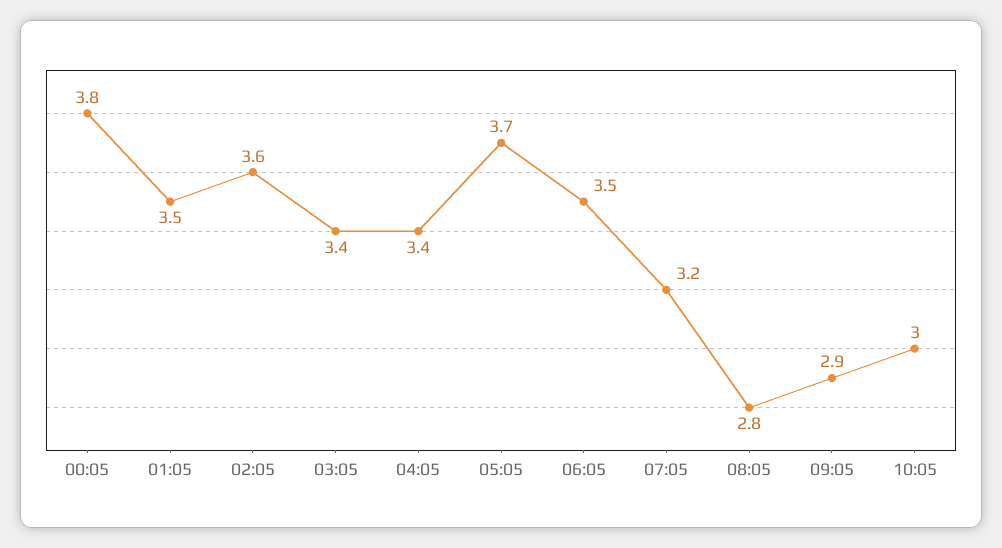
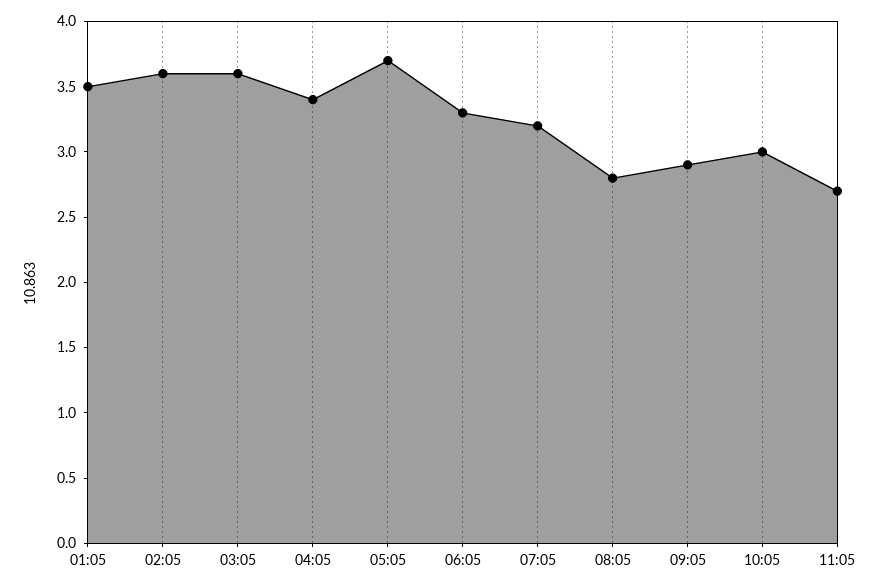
00:05: 3.8 -> none
03:05: 3.4 -> 3.6
06:05: 3.5 -> 3.3
11:05: none -> 2.7

